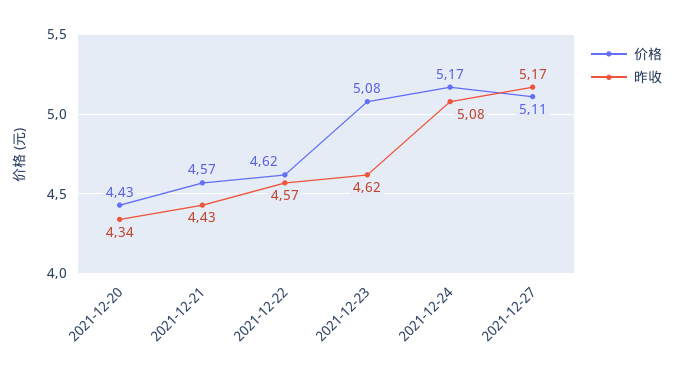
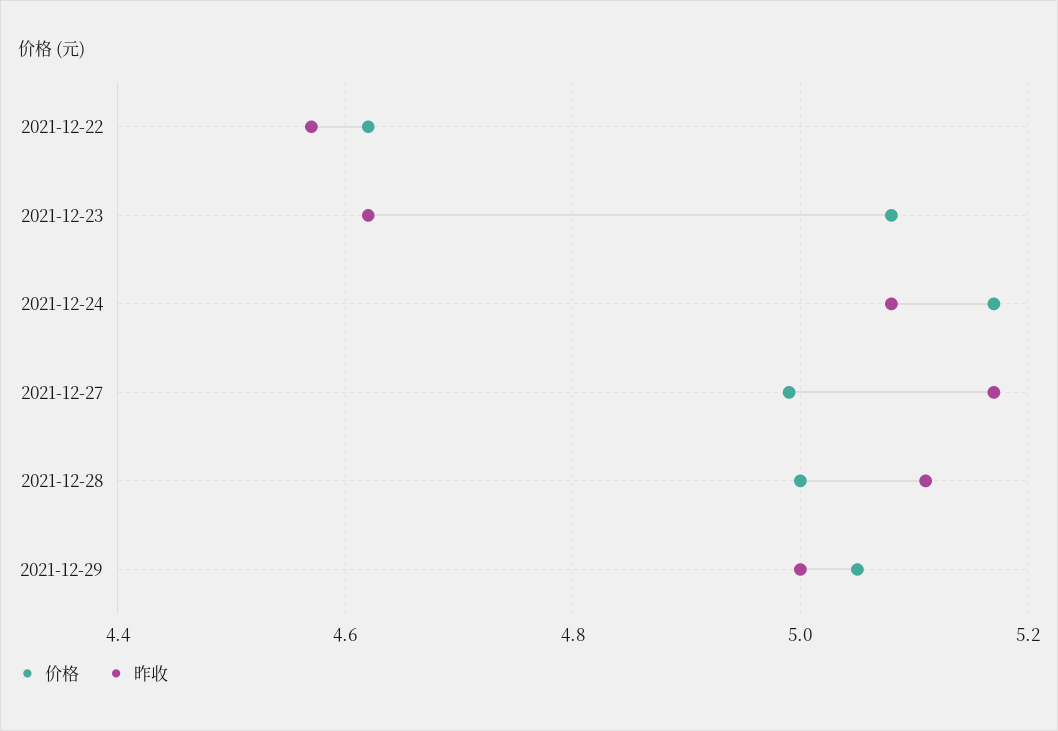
价格, 2021-12-20: 4.43 -> none
昨收, 2021-12-20: 4.34 -> none
价格, 2021-12-21: 4.57 -> none
昨收, 2021-12-21: 4.43 -> none
价格, 2021-12-27: 5.11 -> 5
价格, 2021-12-28: none -> 5
昨收, 2021-12-28: none -> 5.1
价格, 2021-12-29: none -> 5.05
昨收, 2021-12-29: none -> 5

